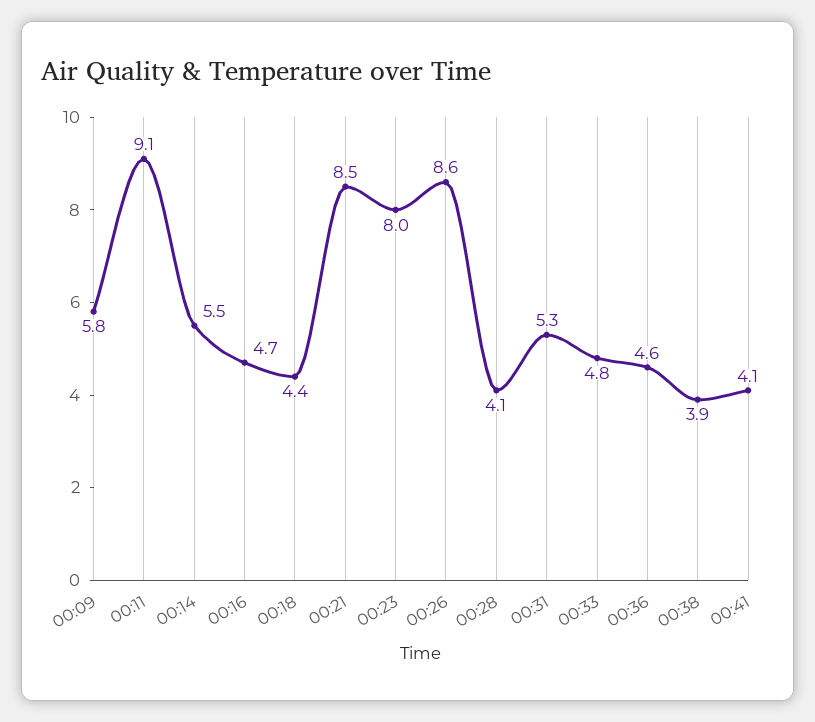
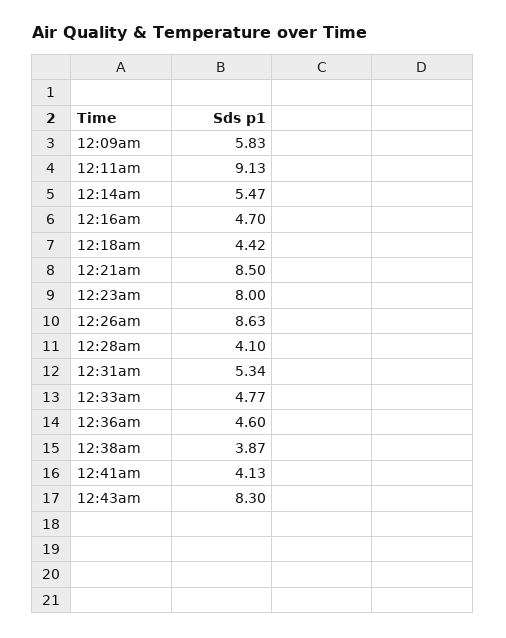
12:43am: none -> 8.3

